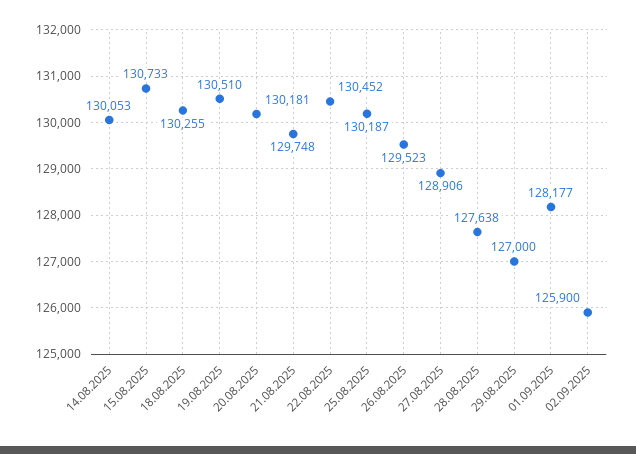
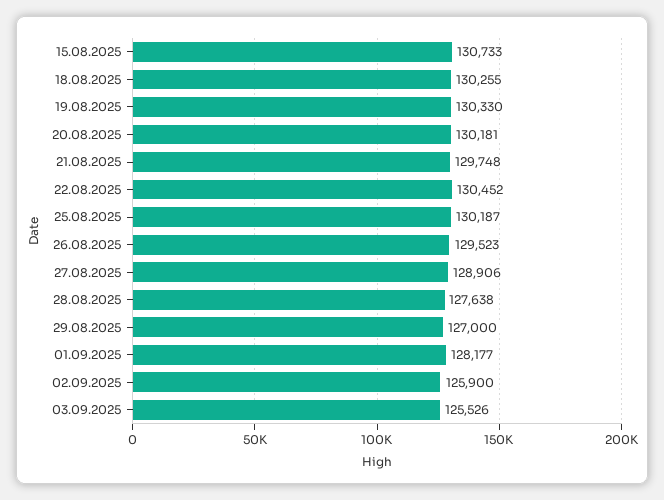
14.08.2025: 130053 -> none
19.08.2025: 130510 -> 130330
03.09.2025: none -> 125526

